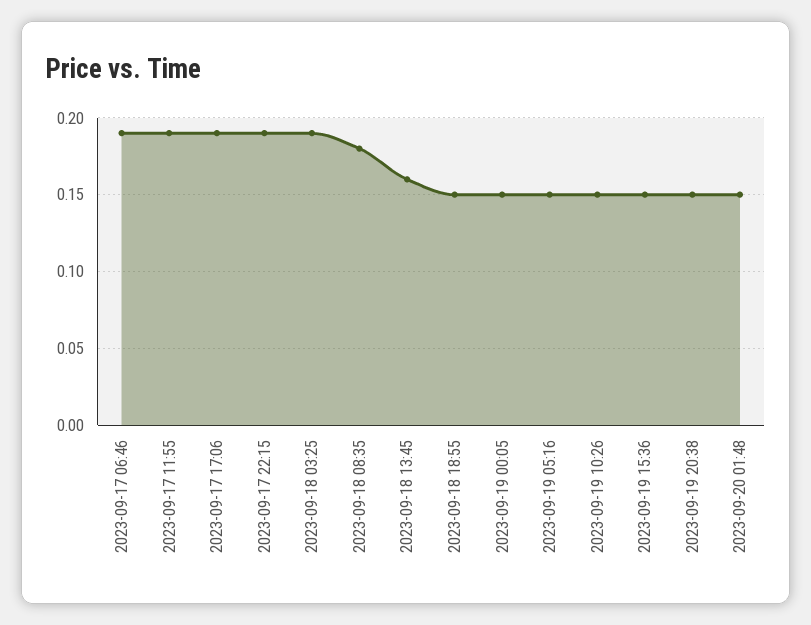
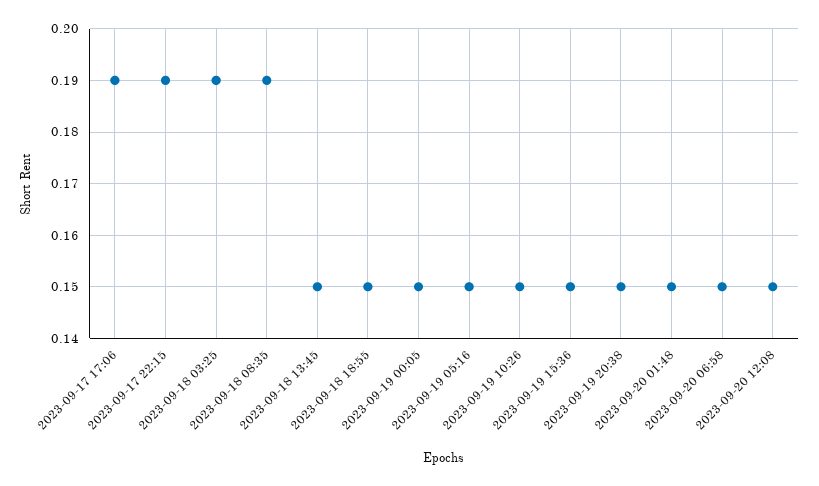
2023-09-17 06:46: 0.19 -> none
2023-09-17 11:55: 0.19 -> none
2023-09-18 08:35: 0.18 -> 0.19
2023-09-18 13:45: 0.16 -> 0.15
2023-09-20 06:58: none -> 0.15
2023-09-20 12:08: none -> 0.15

